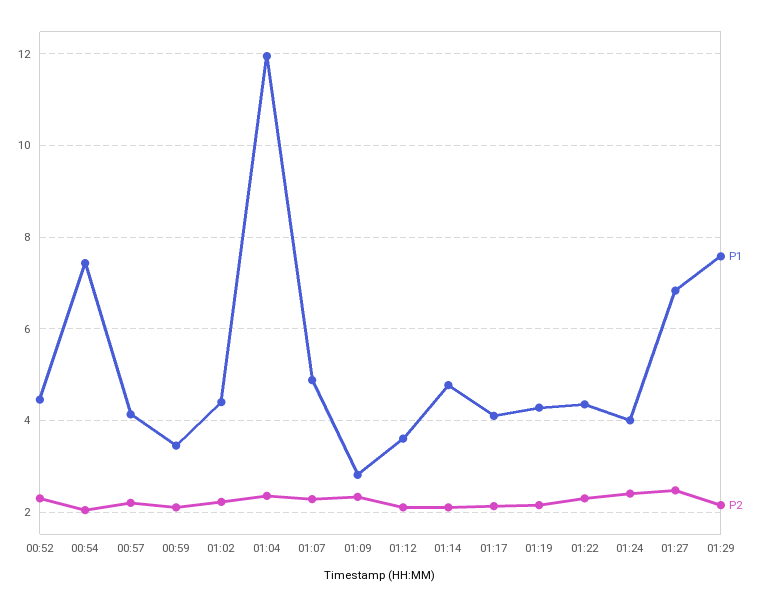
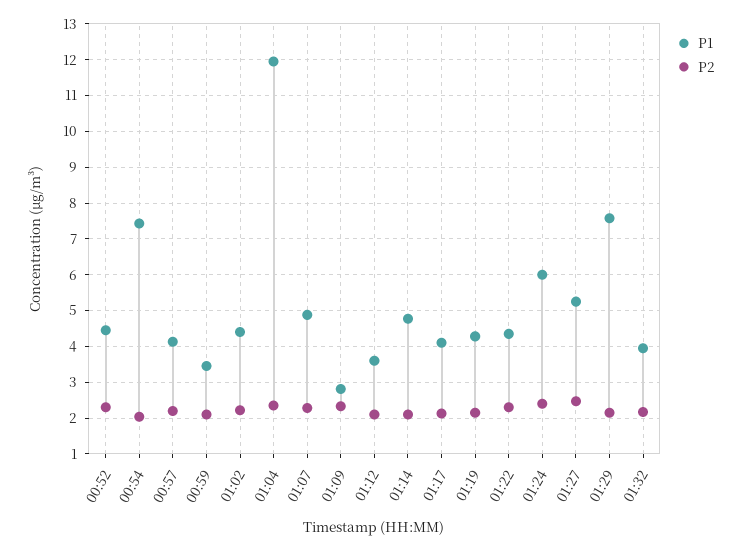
P1, 01:24: 4 -> 6
P1, 01:27: 6.8 -> 5.2
P1, 01:32: none -> 4
P2, 01:32: none -> 2.2

